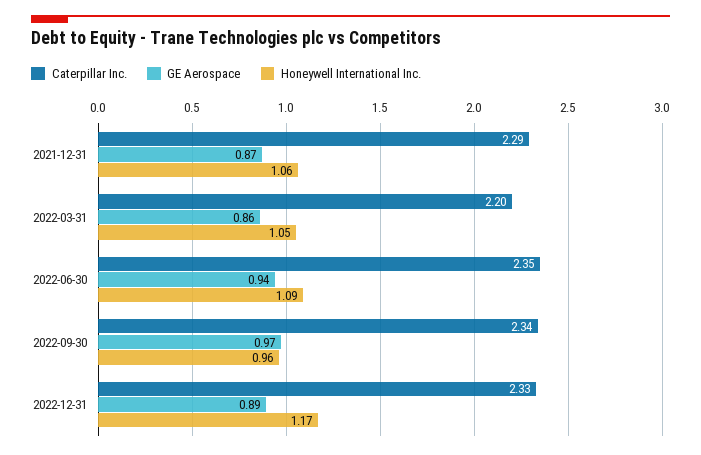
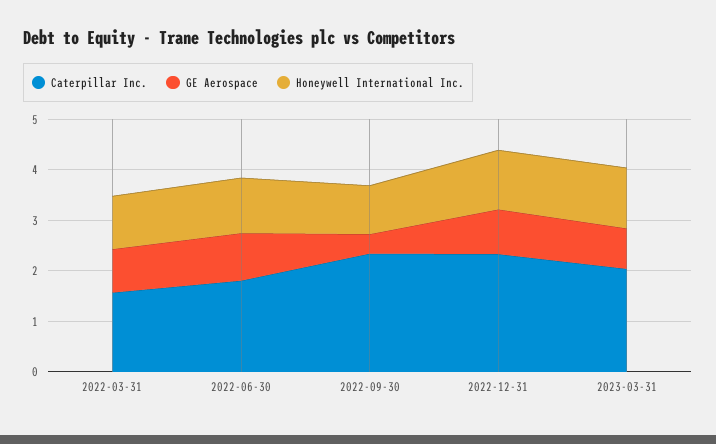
Caterpillar Inc., 2021-12-31: 2.29 -> none
GE Aerospace, 2021-12-31: 0.87 -> none
Honeywell International Inc., 2021-12-31: 1.06 -> none
Caterpillar Inc., 2022-03-31: 2.2 -> 1.6
Caterpillar Inc., 2022-06-30: 2.35 -> 1.8
GE Aerospace, 2022-09-30: 0.97 -> 0.4
Caterpillar Inc., 2023-03-31: none -> 2
GE Aerospace, 2023-03-31: none -> 0.8
Honeywell International Inc., 2023-03-31: none -> 1.2

